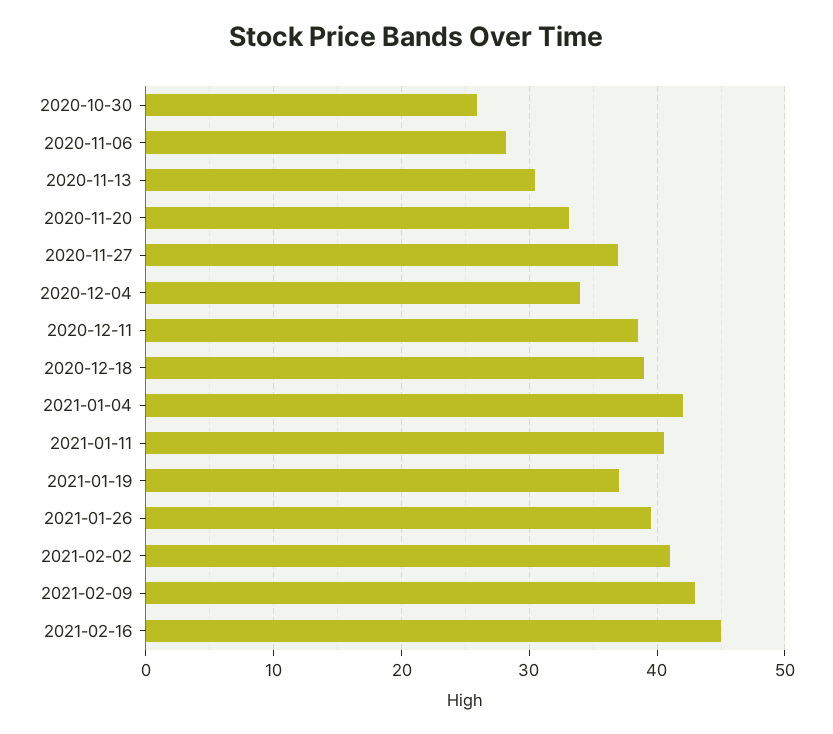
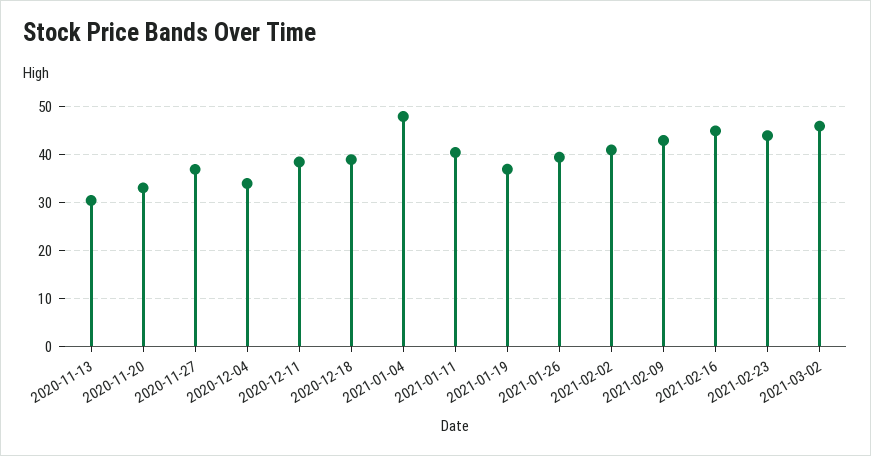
2020-10-30: 26 -> none
2020-11-06: 28 -> none
2021-01-04: 42 -> 48
2021-02-23: none -> 44
2021-03-02: none -> 46

